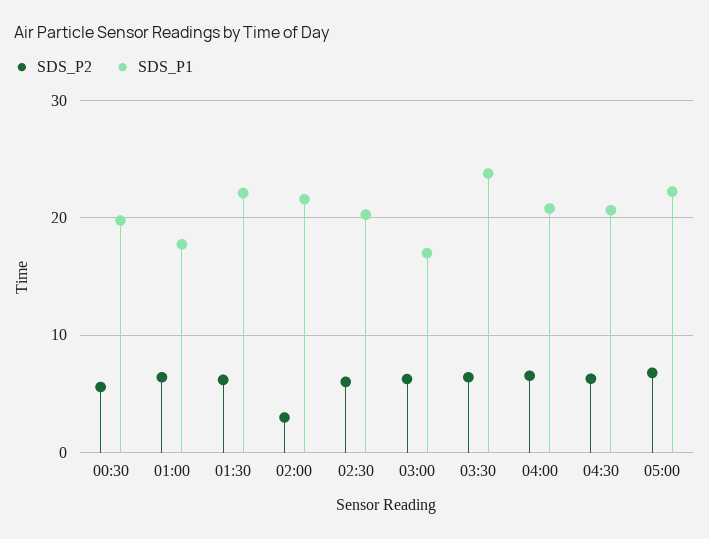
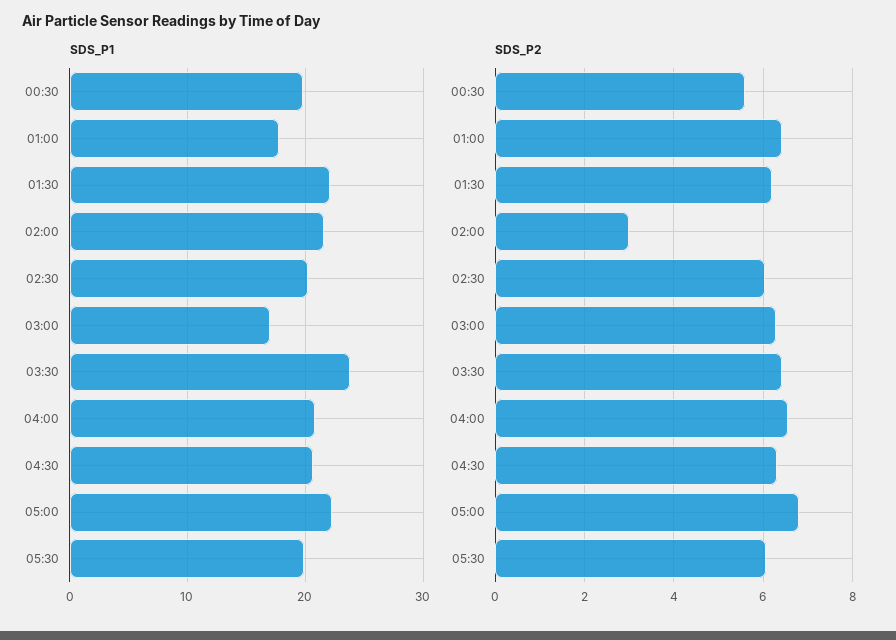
SDS_P1, 05:30: none -> 20
SDS_P2, 05:30: none -> 6

